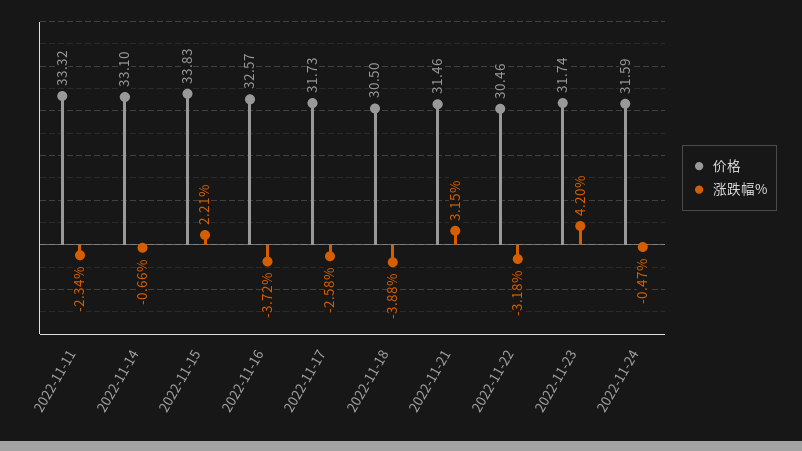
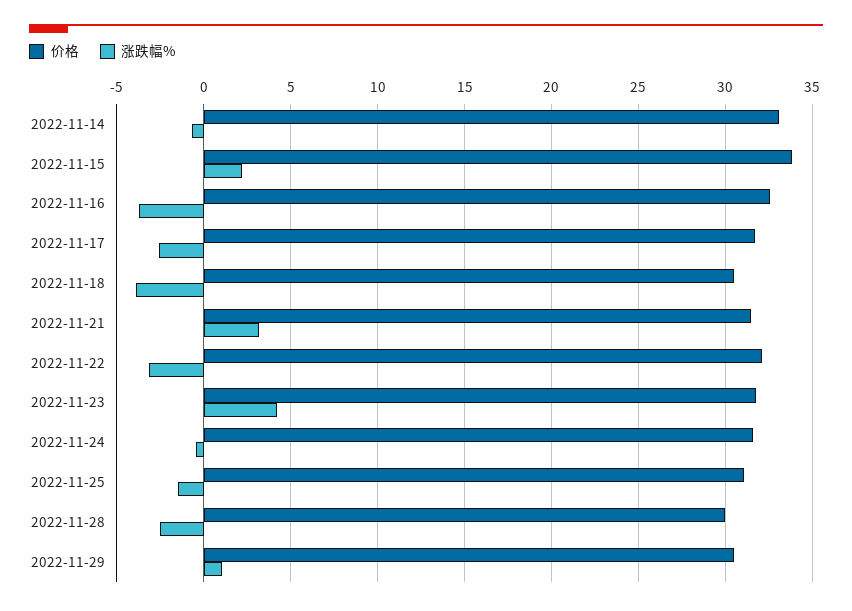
价格, 2022-11-11: 33.32 -> none
涨跌幅%, 2022-11-11: -2.34 -> none
价格, 2022-11-22: 30.46 -> 32
价格, 2022-11-25: none -> 31
涨跌幅%, 2022-11-25: none -> -1.5
价格, 2022-11-28: none -> 30
涨跌幅%, 2022-11-28: none -> -2.5
价格, 2022-11-29: none -> 30.5
涨跌幅%, 2022-11-29: none -> 1

